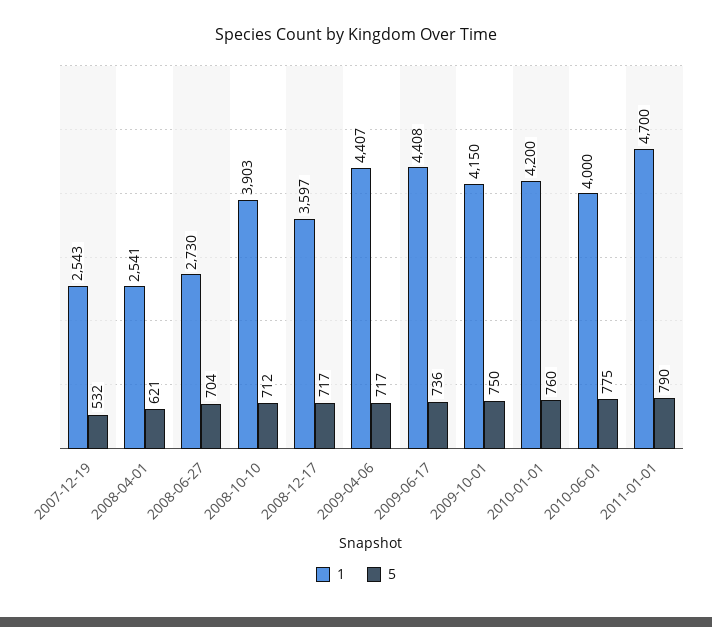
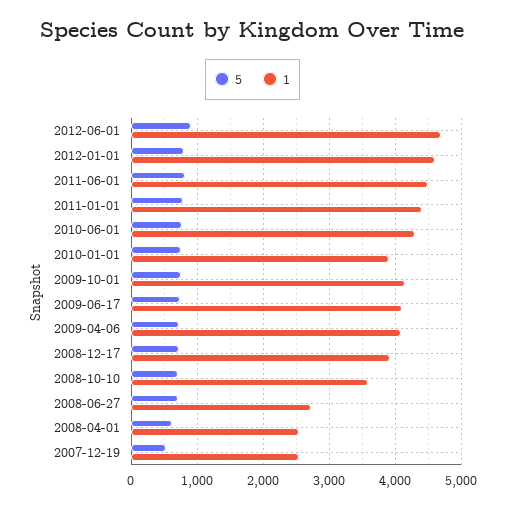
1, 2008-10-10: 3903 -> 3600
1, 2008-12-17: 3597 -> 3900
1, 2009-04-06: 4407 -> 4100
1, 2009-06-17: 4408 -> 4100
1, 2010-01-01: 4200 -> 3900
1, 2010-06-01: 4000 -> 4300
1, 2011-01-01: 4700 -> 4400
5, 2012-06-01: none -> 900
1, 2012-06-01: none -> 4700
5, 2012-01-01: none -> 800
1, 2012-01-01: none -> 4600
5, 2011-06-01: none -> 800
1, 2011-06-01: none -> 4500

